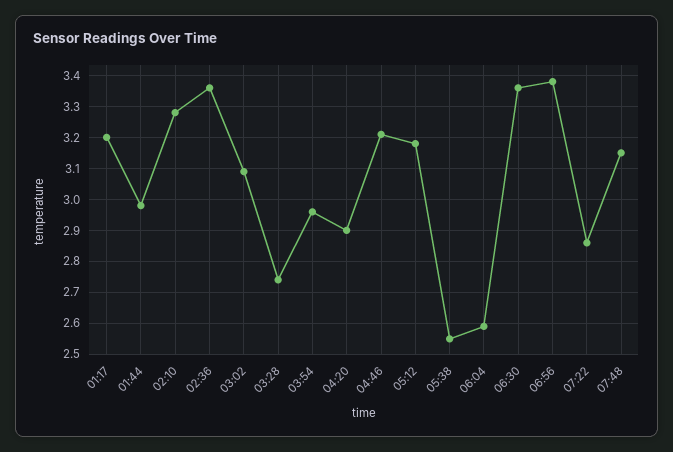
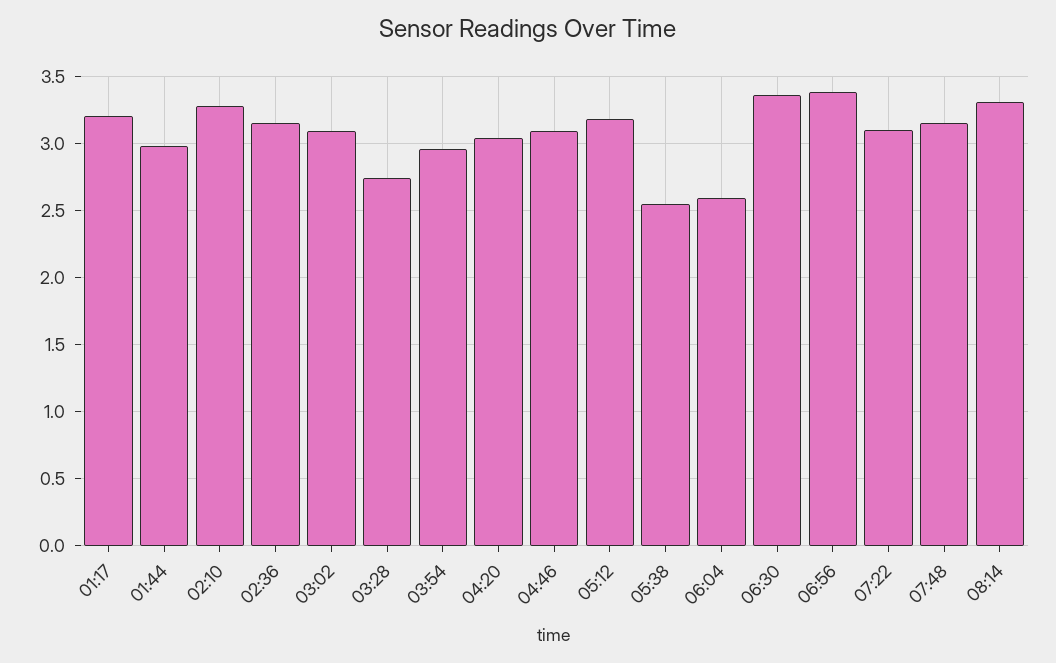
02:36: 3.35 -> 3.15
04:20: 2.9 -> 3.05
04:46: 3.2 -> 3.1
07:22: 2.85 -> 3.1
08:14: none -> 3.3

